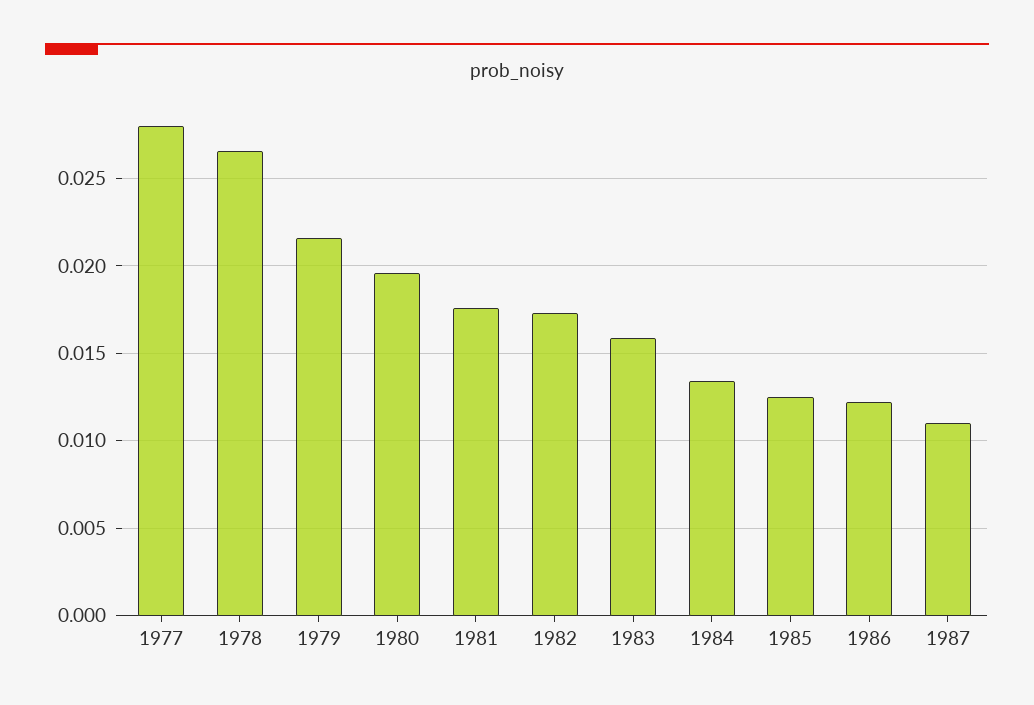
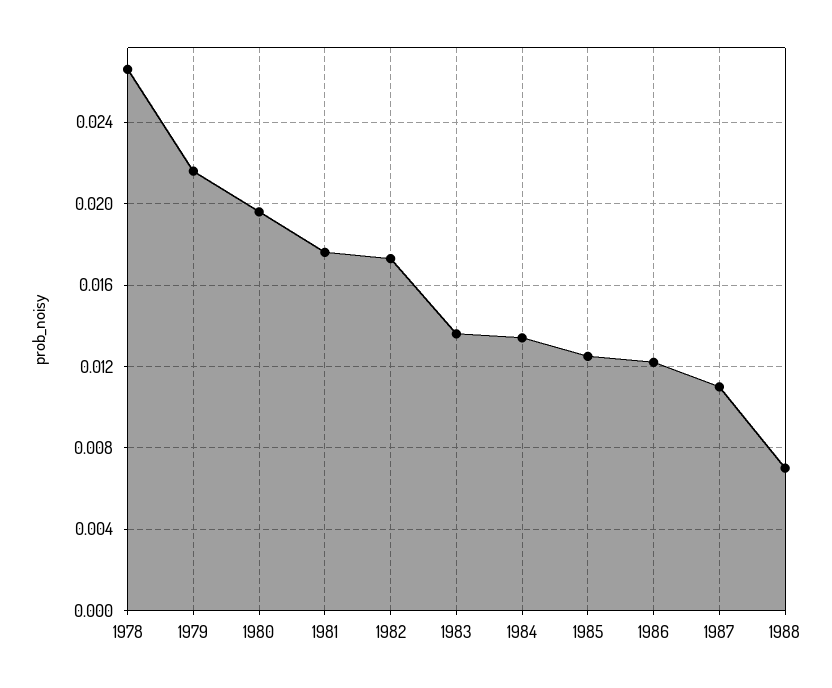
1977: 0.028 -> none
1983: 0.016 -> 0.0135
1988: none -> 0.007

